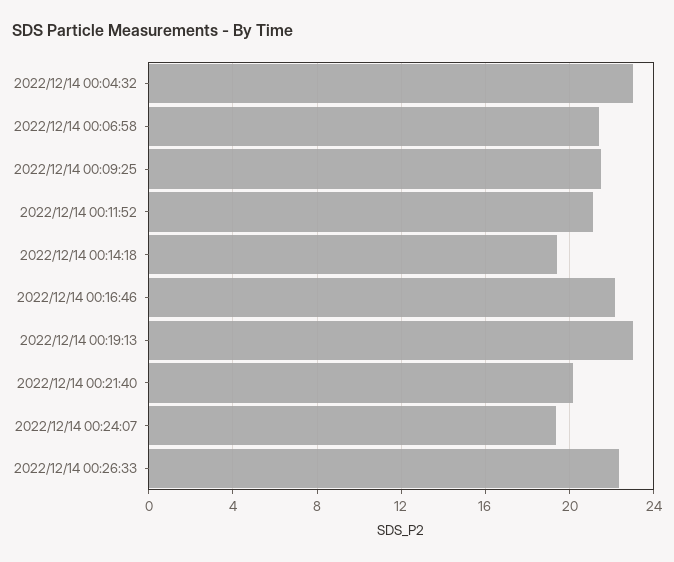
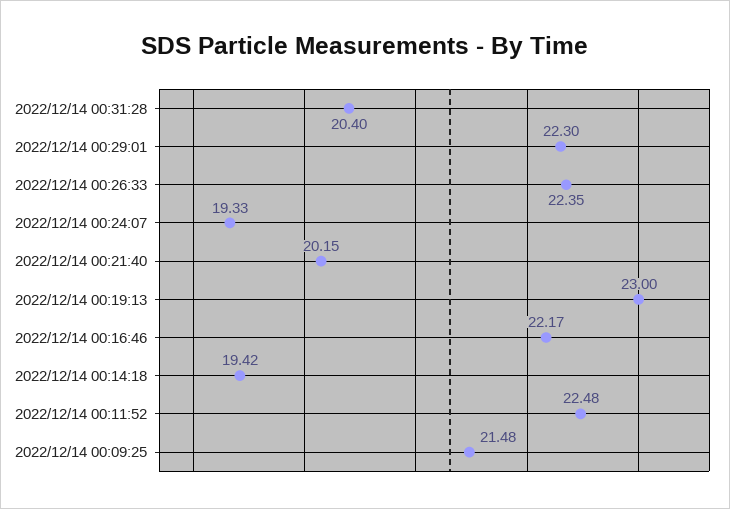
2022/12/14 00:04:32: 23 -> none
2022/12/14 00:06:58: 21.5 -> none
2022/12/14 00:11:52: 21 -> 22.48
2022/12/14 00:31:28: none -> 20.4
2022/12/14 00:29:01: none -> 22.3

